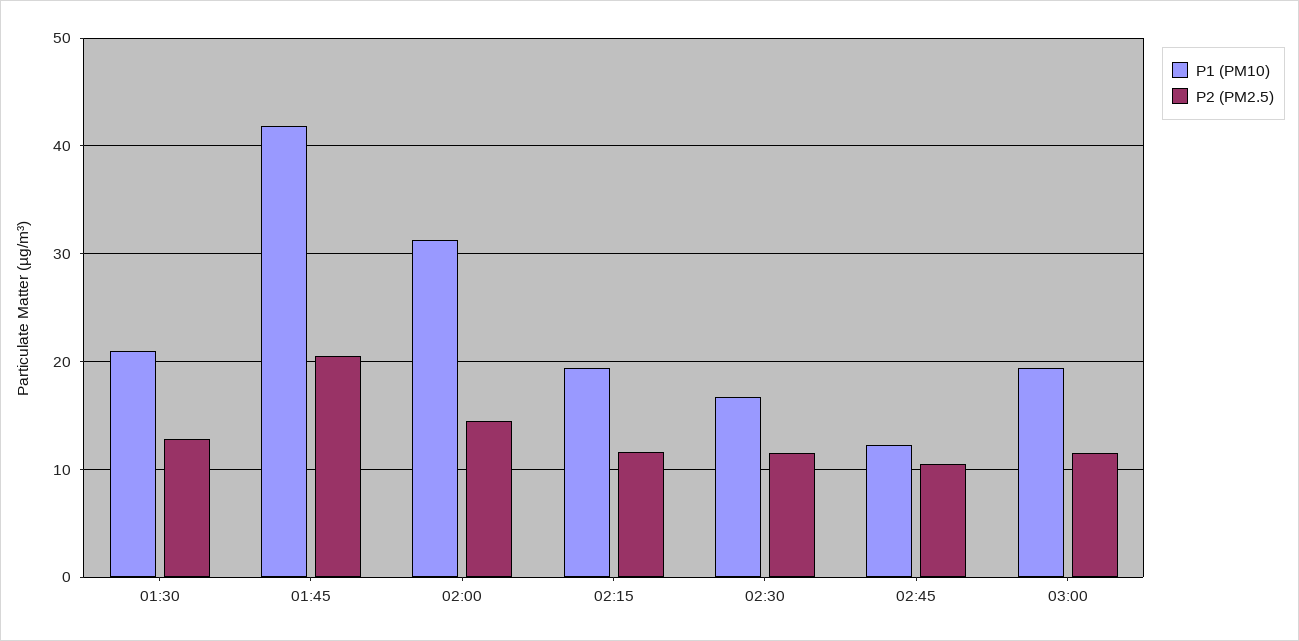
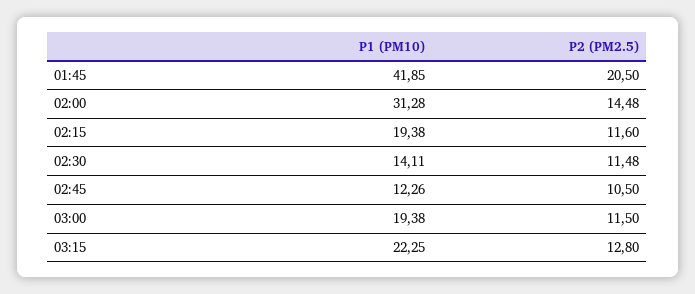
P1 (PM10), 01:30: 21 -> none
P2 (PM2.5), 01:30: 13 -> none
P1 (PM10), 02:30: 17 -> 14.11
P1 (PM10), 03:15: none -> 22.25
P2 (PM2.5), 03:15: none -> 12.8

